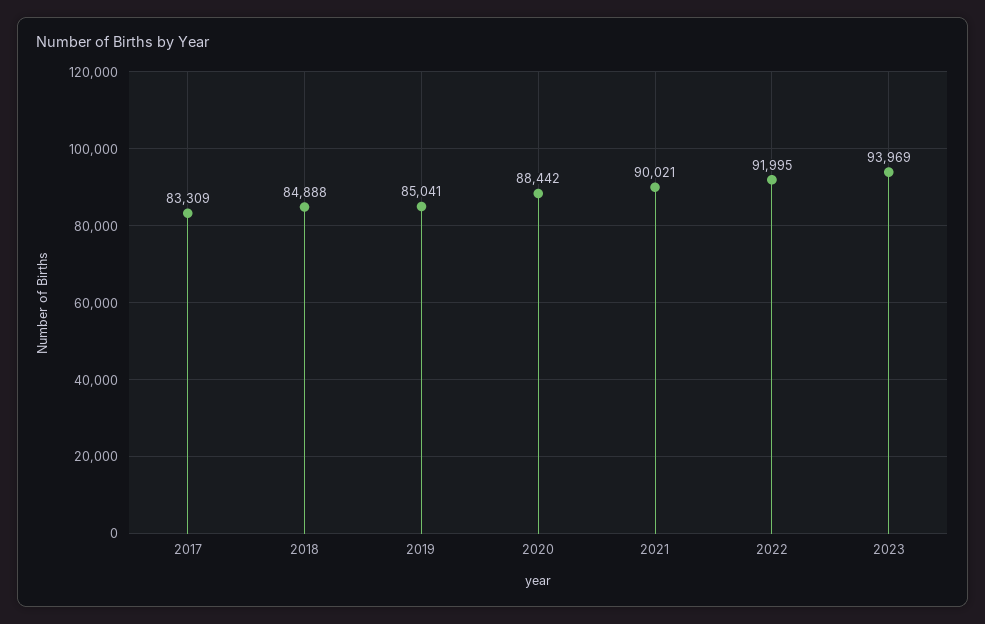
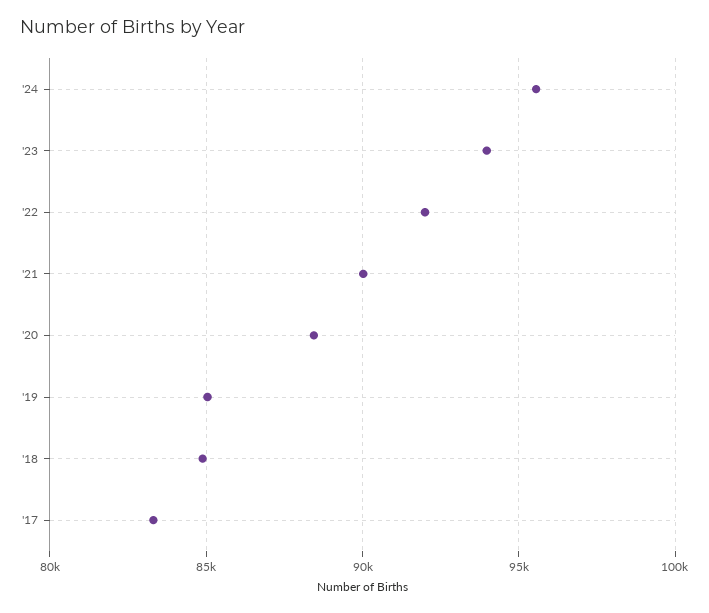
'24: none -> 95500

